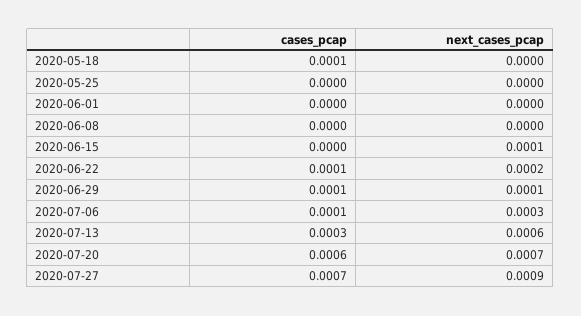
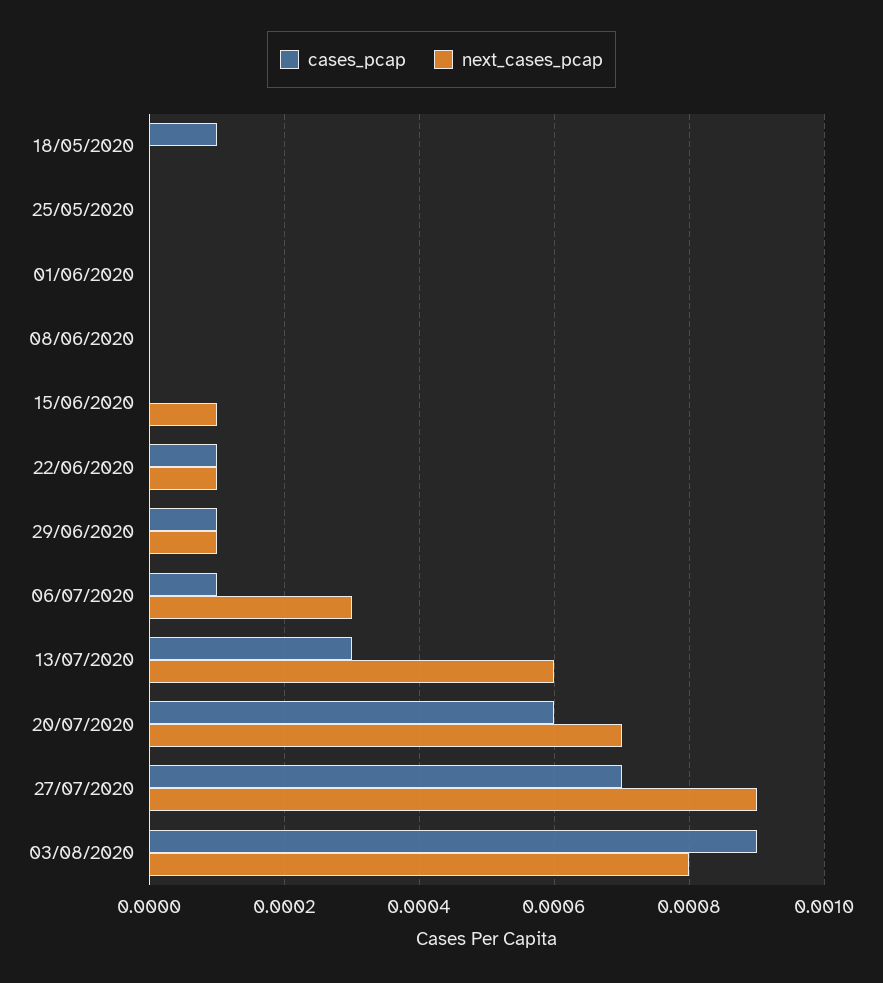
next_cases_pcap, 2020-06-22: 0.0002 -> 0.0001
cases_pcap, 03/08/2020: none -> 0.0009
next_cases_pcap, 03/08/2020: none -> 0.0008

